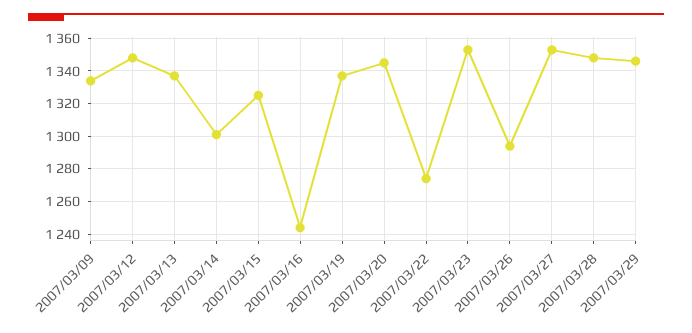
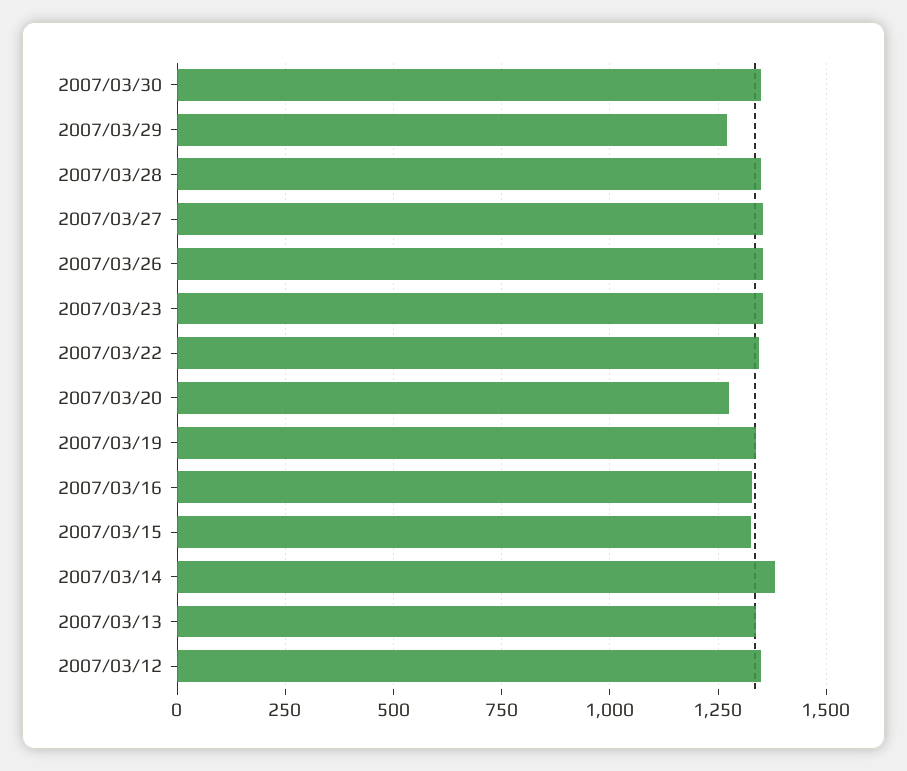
2007/03/09: 1335 -> none
2007/03/14: 1300 -> 1375
2007/03/16: 1245 -> 1325
2007/03/20: 1345 -> 1275
2007/03/22: 1275 -> 1350
2007/03/26: 1295 -> 1350
2007/03/29: 1345 -> 1275
2007/03/30: none -> 1350

